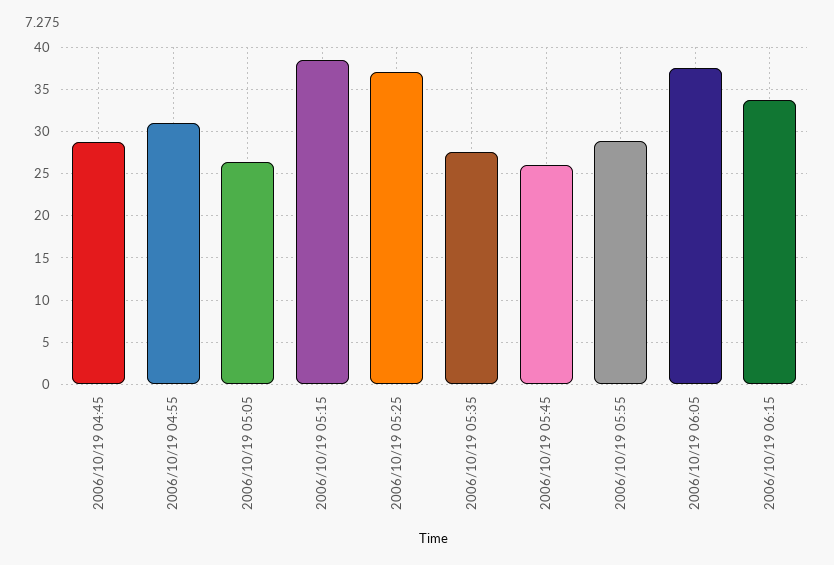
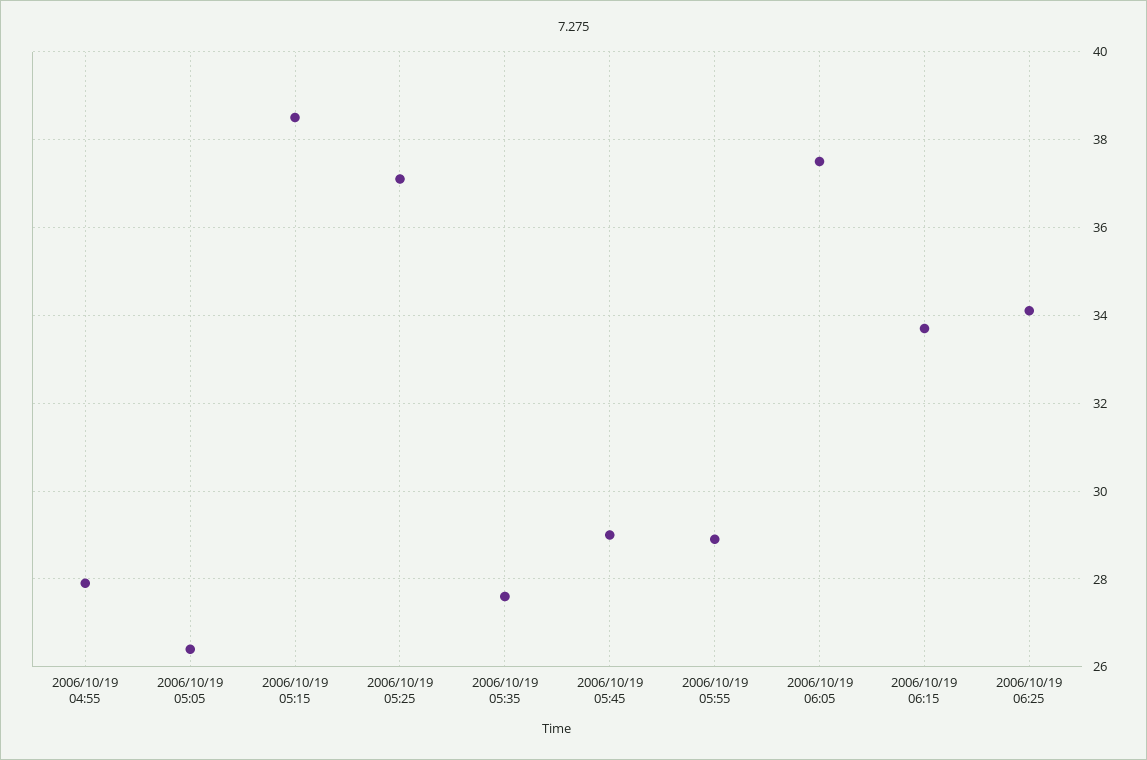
2006/10/19 04:45: 29 -> none
2006/10/19 04:55: 31 -> 28
2006/10/19 05:45: 26 -> 29
2006/10/19 06:25: none -> 34

